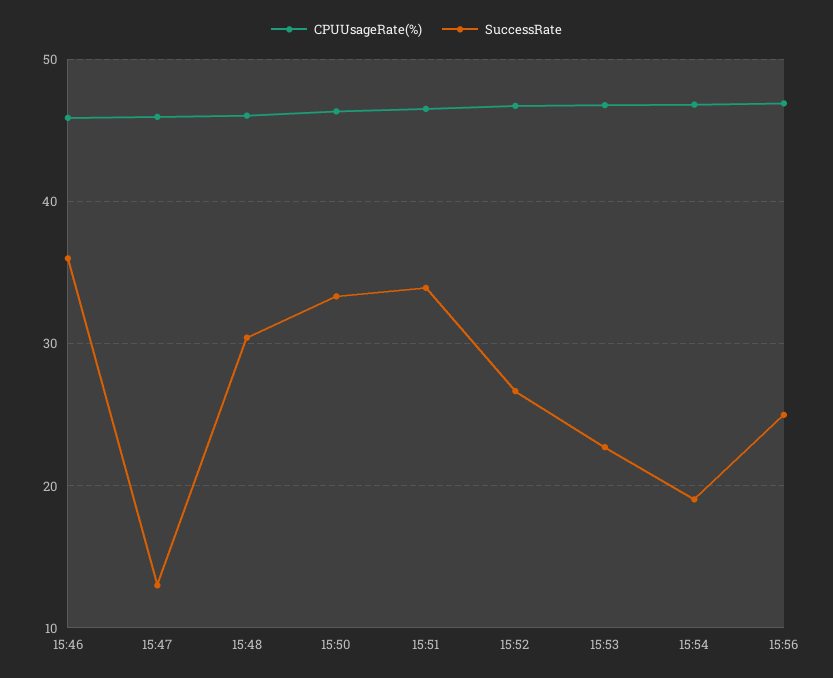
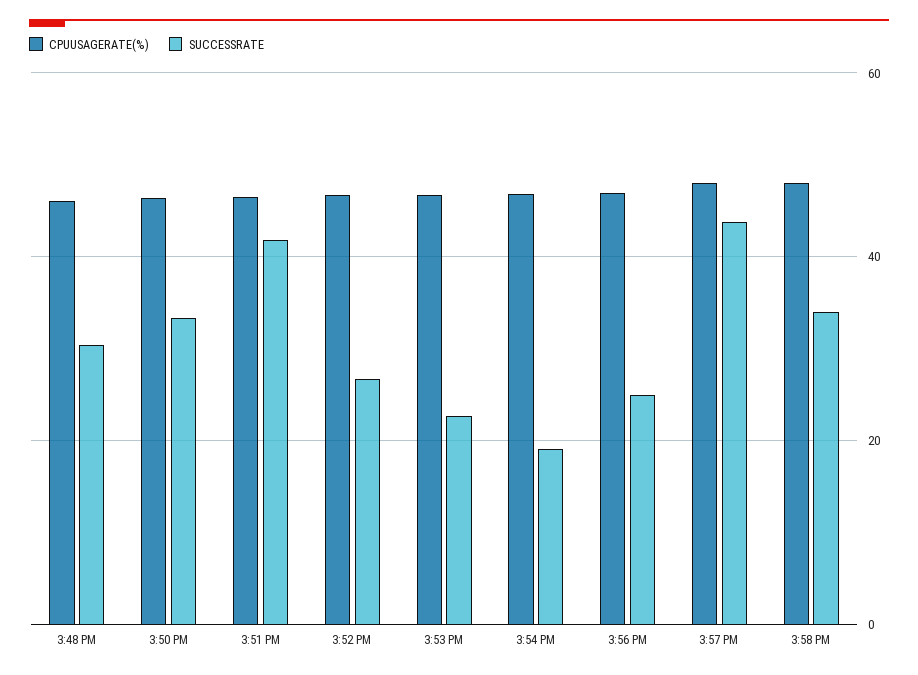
CPUUsageRate(%), 15:46: 46 -> none
SuccessRate, 15:46: 36 -> none
CPUUsageRate(%), 15:47: 46 -> none
SuccessRate, 15:47: 13 -> none
SuccessRate, 15:51: 34 -> 42
CPUUsageRate(%), 3:57 PM: none -> 48
SuccessRate, 3:57 PM: none -> 44
CPUUsageRate(%), 3:58 PM: none -> 48
SuccessRate, 3:58 PM: none -> 34

